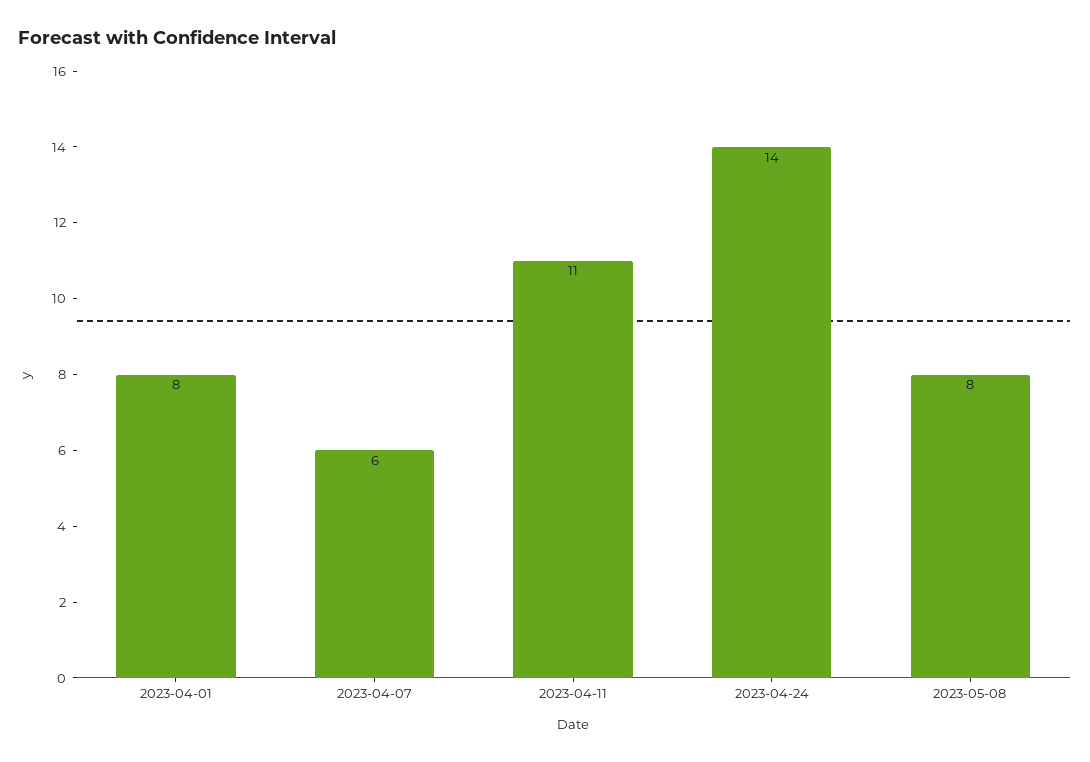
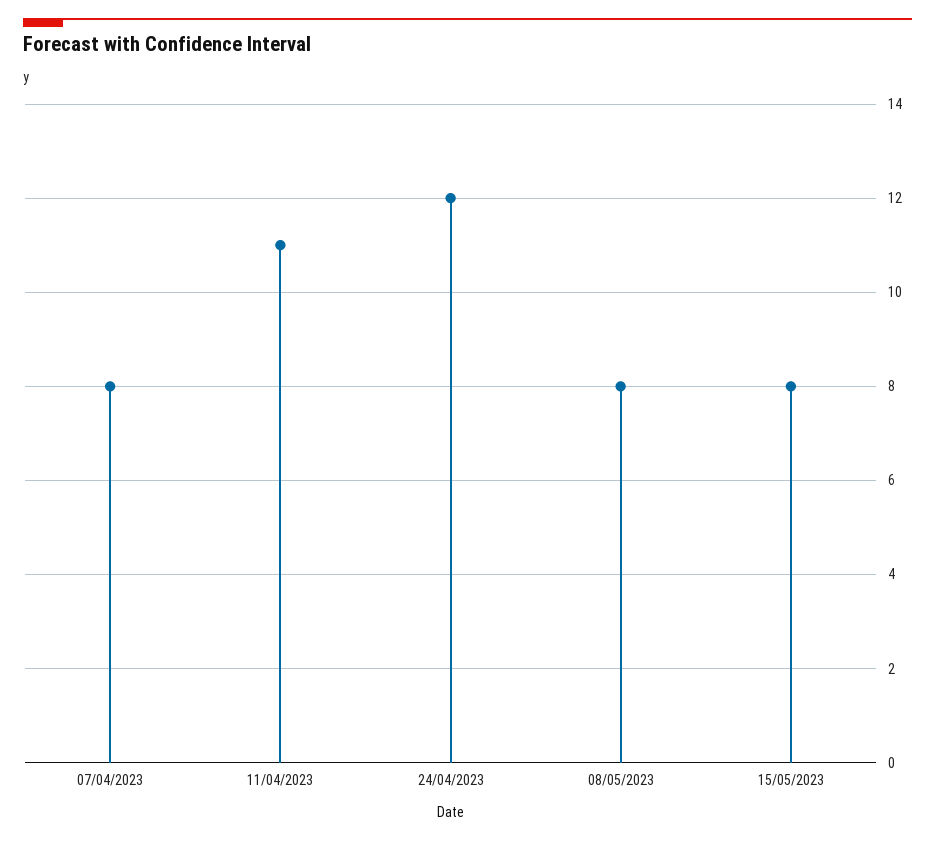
2023-04-01: 8 -> none
2023-04-07: 6 -> 8
2023-04-24: 14 -> 12
15/05/2023: none -> 8

